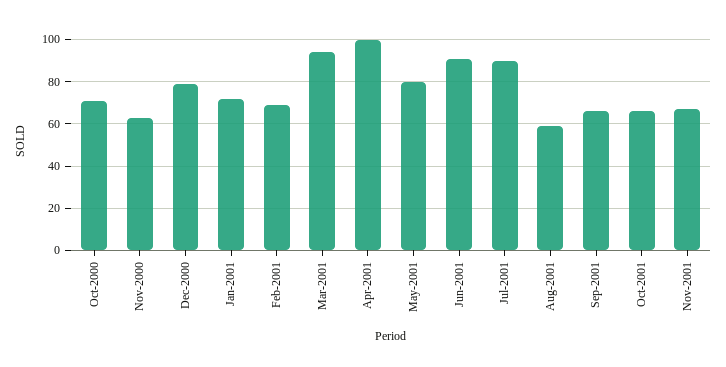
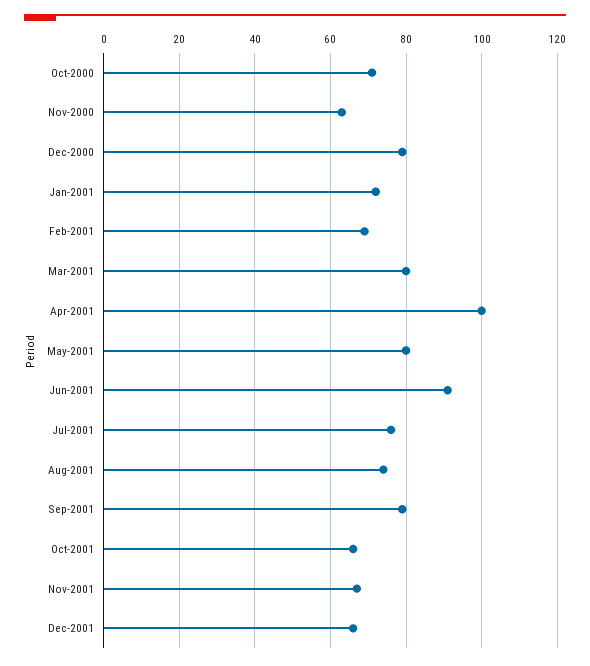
Mar-2001: 95 -> 80
Jul-2001: 90 -> 75
Aug-2001: 60 -> 75
Sep-2001: 65 -> 80
Dec-2001: none -> 65

